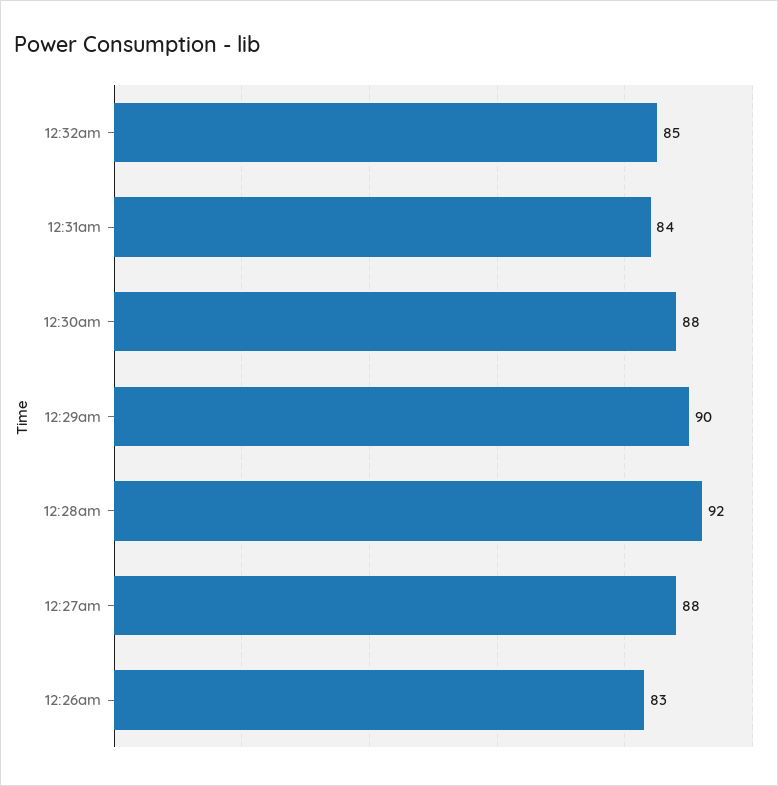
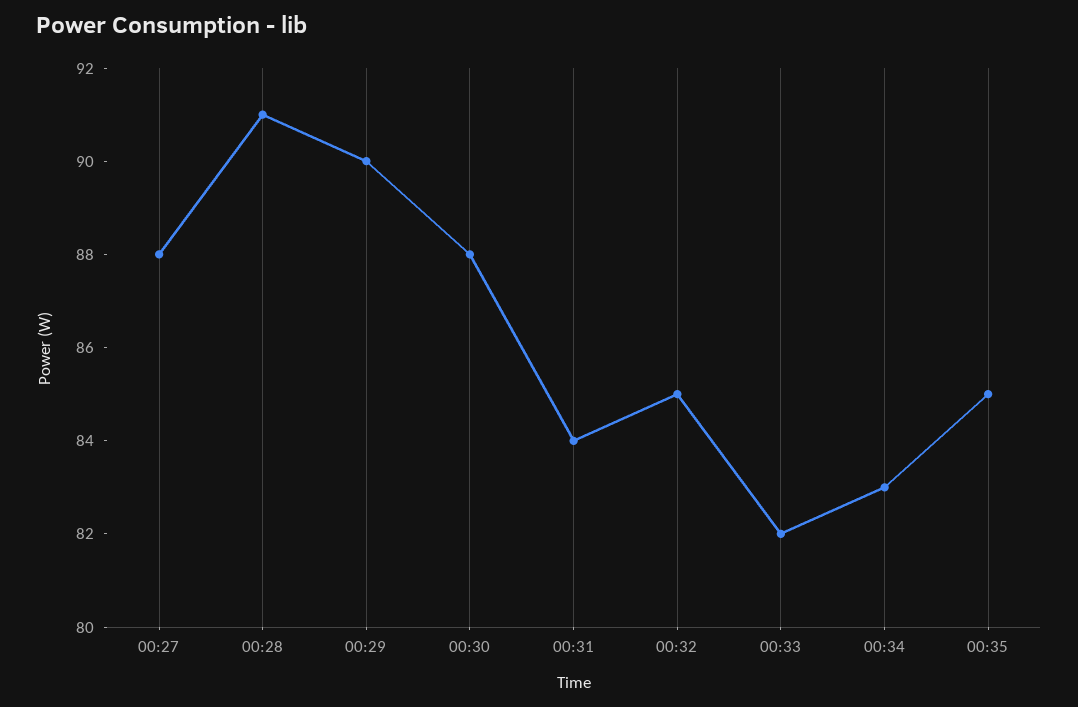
12:28am: 92 -> 91
12:26am: 83 -> none
00:33: none -> 82
00:34: none -> 83
00:35: none -> 85

